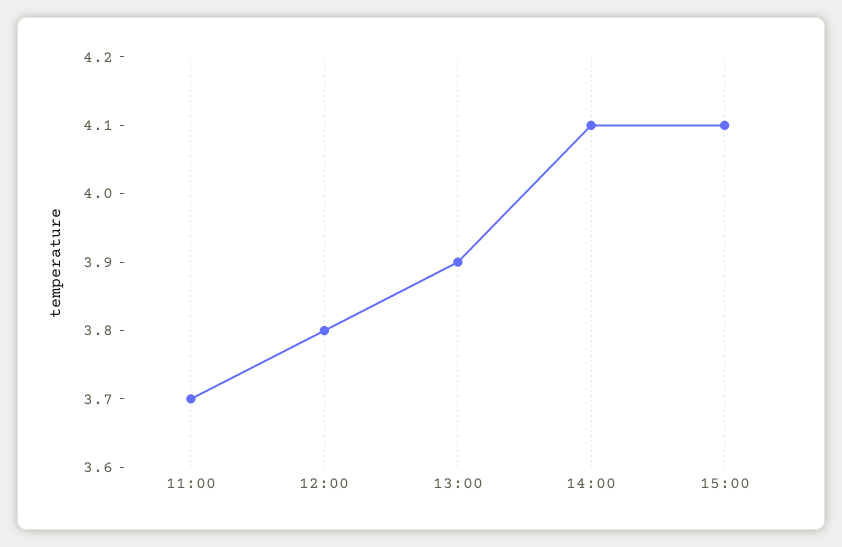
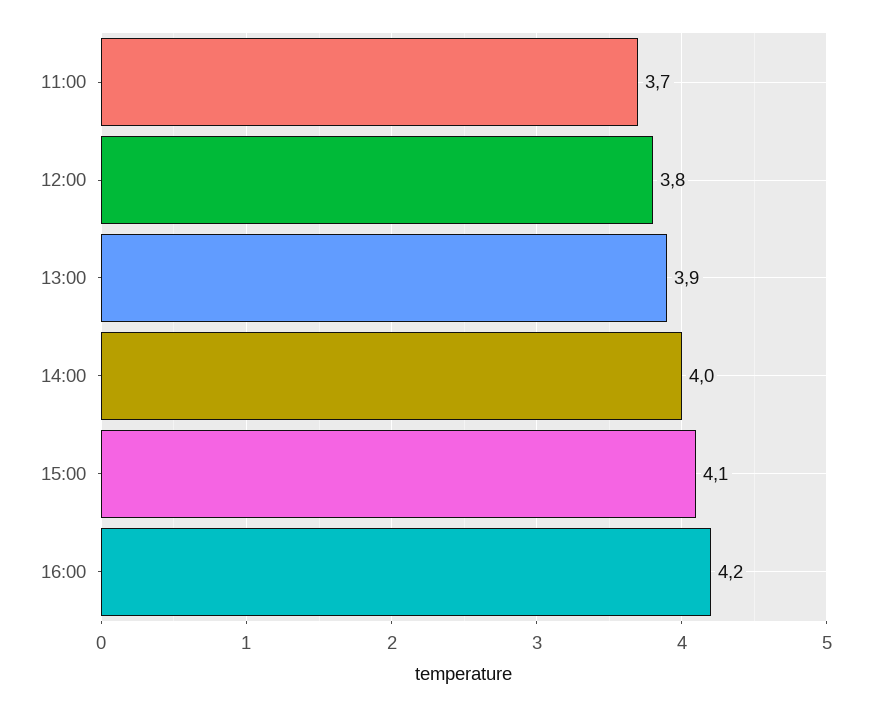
14:00: 4.1 -> 4
16:00: none -> 4.2

